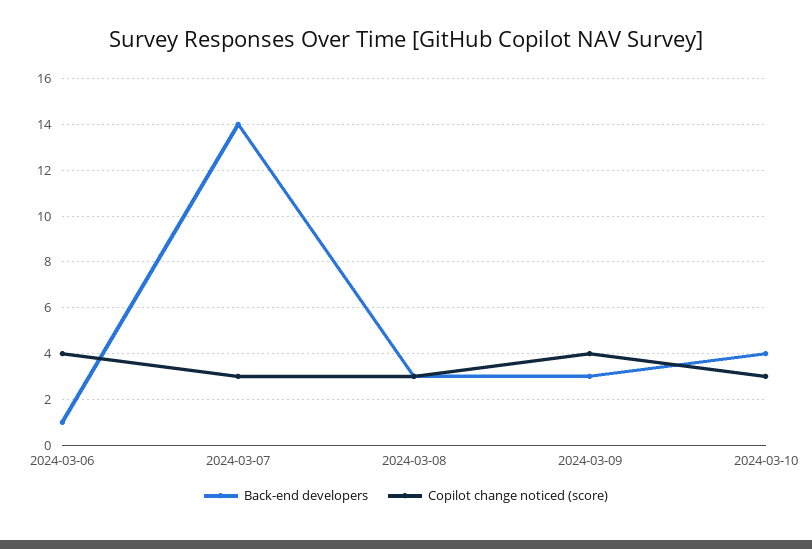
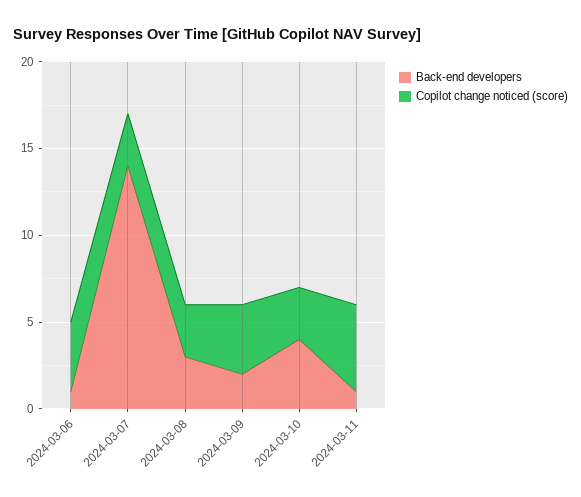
Back-end developers, 2024-03-09: 3 -> 2
Back-end developers, 2024-03-11: none -> 1
Copilot change noticed (score), 2024-03-11: none -> 5

